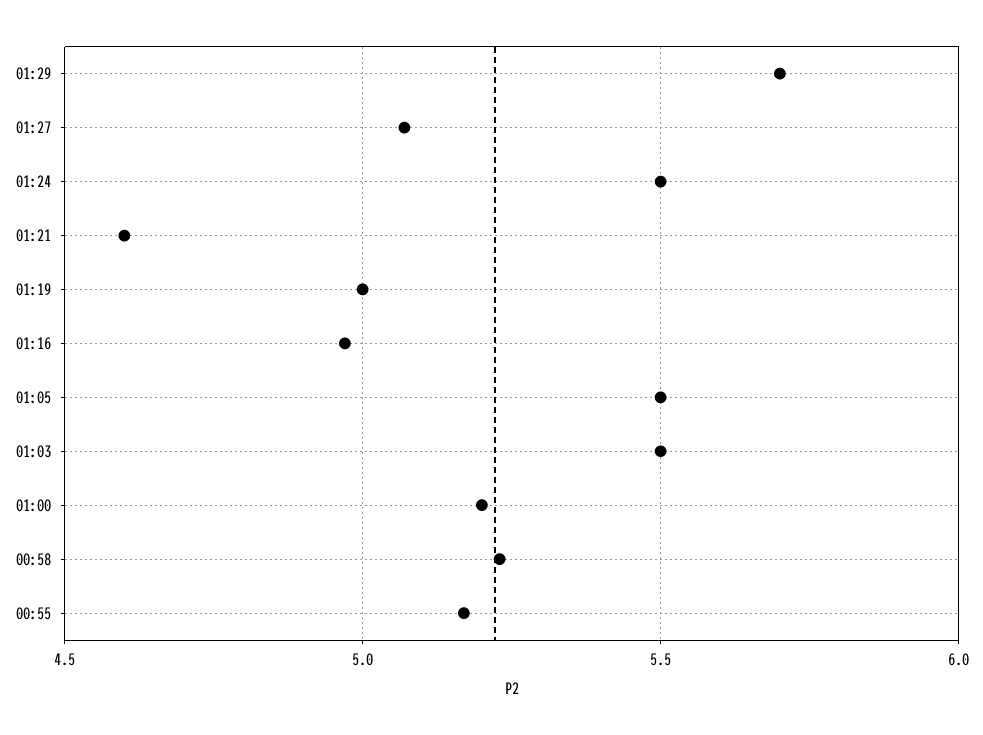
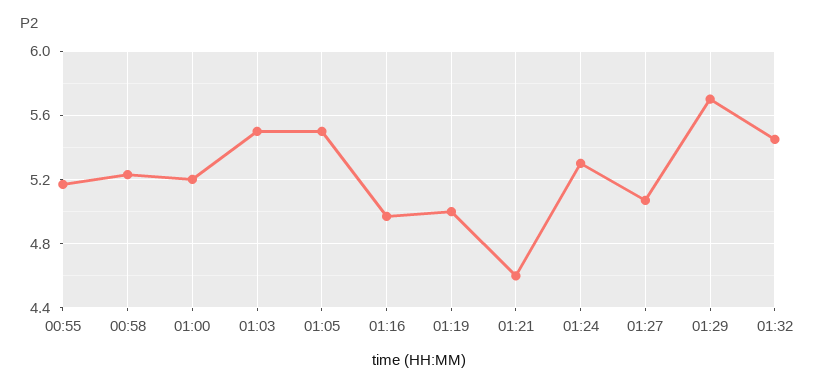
01:24: 5.5 -> 5.3
01:32: none -> 5.45

